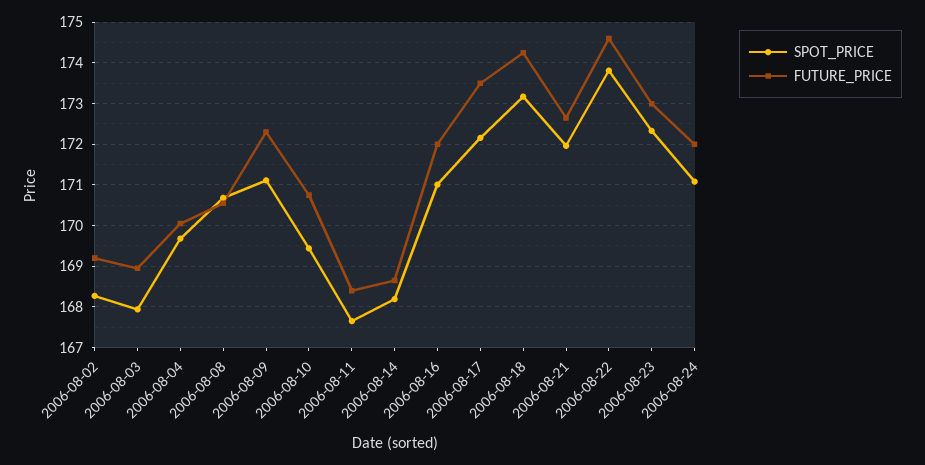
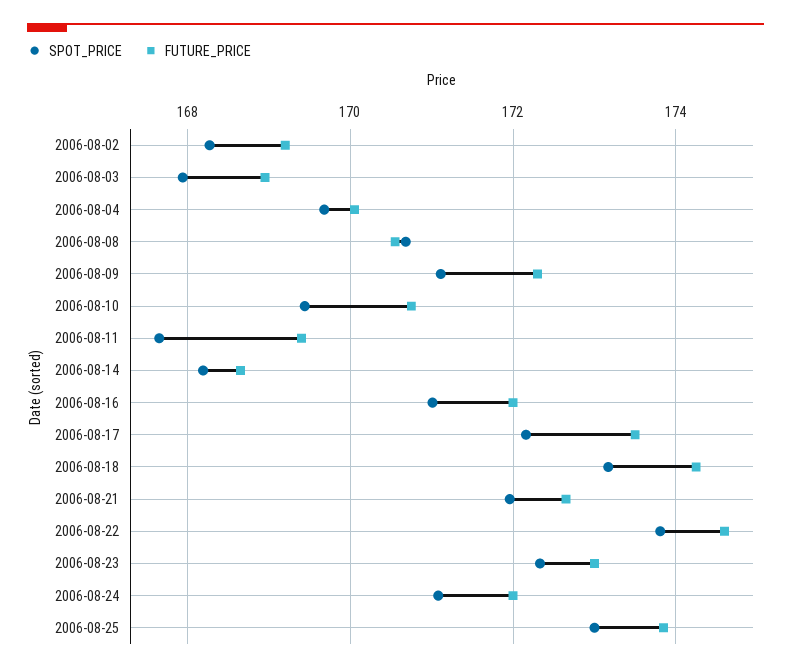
FUTURE_PRICE, 2006-08-11: 168.4 -> 169.4
SPOT_PRICE, 2006-08-25: none -> 173
FUTURE_PRICE, 2006-08-25: none -> 173.8

